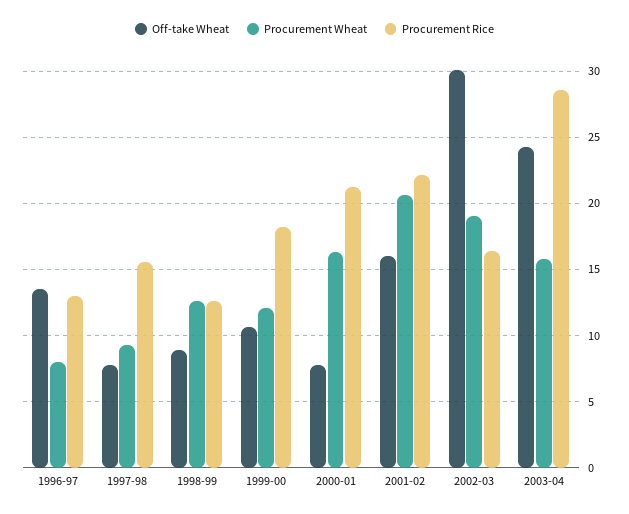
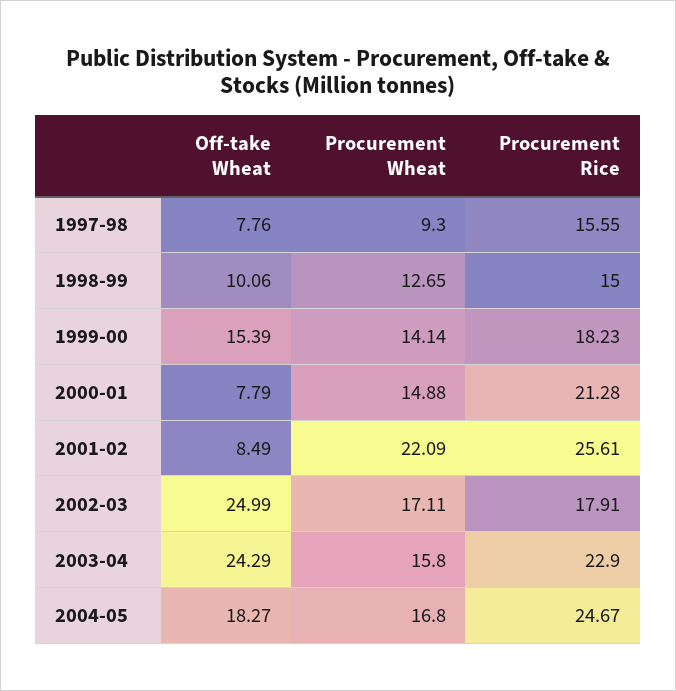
Off-take Wheat, 1996-97: 13.5 -> none
Procurement Wheat, 1996-97: 8 -> none
Procurement Rice, 1996-97: 13 -> none
Off-take Wheat, 1998-99: 9 -> 10.06
Procurement Rice, 1998-99: 12.5 -> 15
Off-take Wheat, 1999-00: 10.5 -> 15.39
Procurement Wheat, 1999-00: 12 -> 14.14
Procurement Wheat, 2000-01: 16.5 -> 14.88
Off-take Wheat, 2001-02: 16 -> 8.49
Procurement Wheat, 2001-02: 20.5 -> 22.09
Procurement Rice, 2001-02: 22 -> 25.61
Off-take Wheat, 2002-03: 30 -> 24.99
Procurement Wheat, 2002-03: 19 -> 17.11
Procurement Rice, 2002-03: 16.5 -> 17.91
Procurement Rice, 2003-04: 28.5 -> 22.9
Off-take Wheat, 2004-05: none -> 18.27
Procurement Wheat, 2004-05: none -> 16.8
Procurement Rice, 2004-05: none -> 24.67

